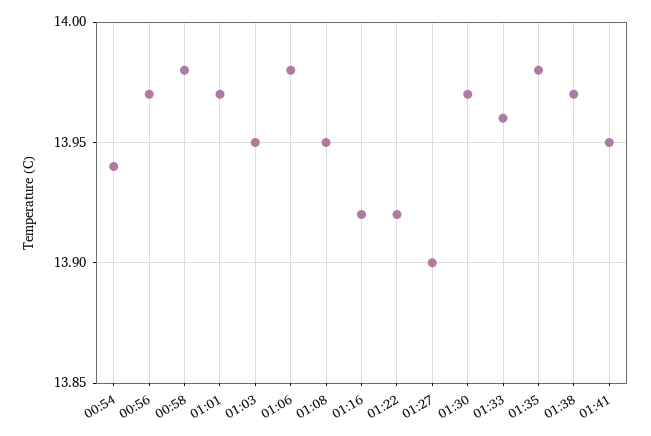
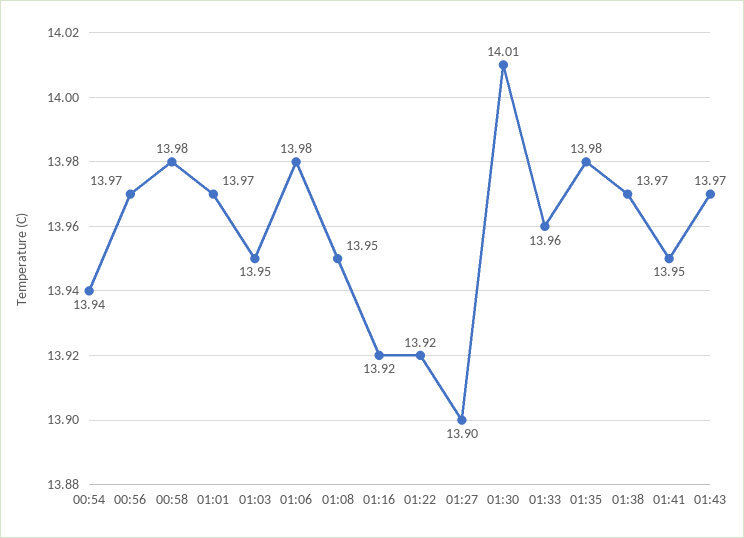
01:30: 13.97 -> 14.01
01:43: none -> 13.97

